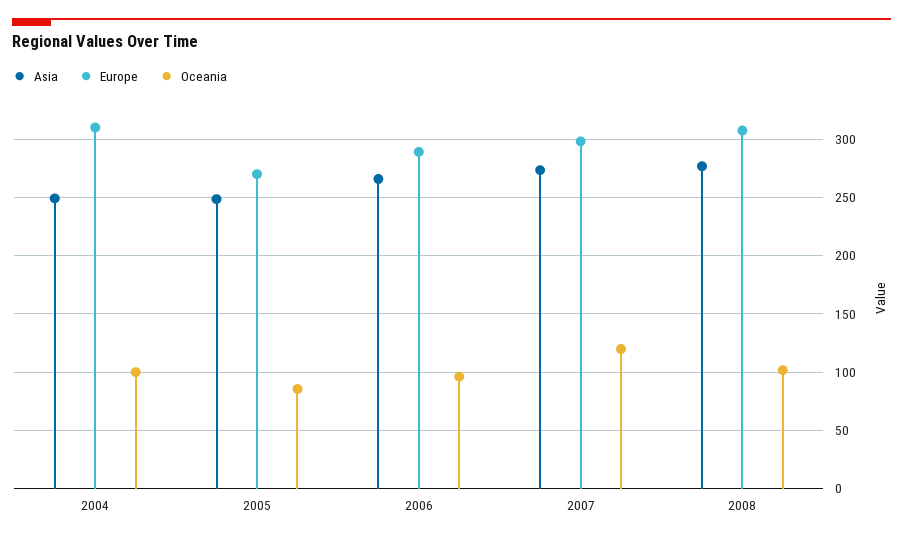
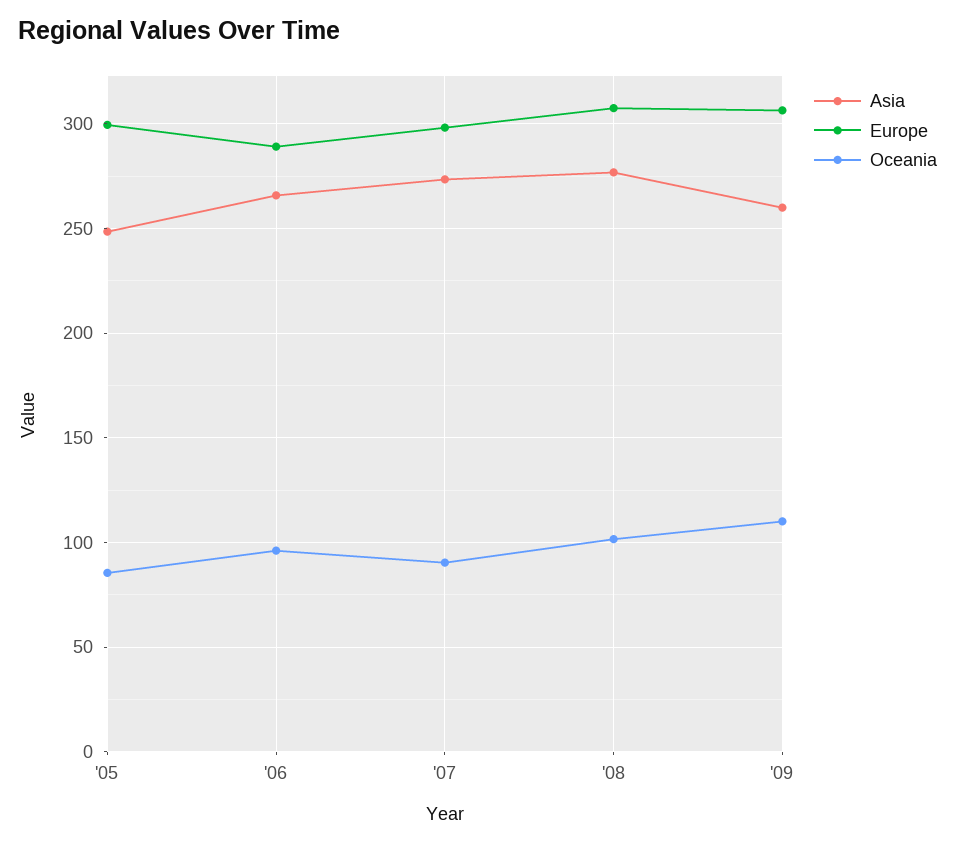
Asia, 2004: 250 -> none
Europe, 2004: 310 -> none
Oceania, 2004: 100 -> none
Europe, 2005: 270 -> 300
Oceania, 2007: 120 -> 90
Asia, '09: none -> 260
Europe, '09: none -> 305
Oceania, '09: none -> 110

